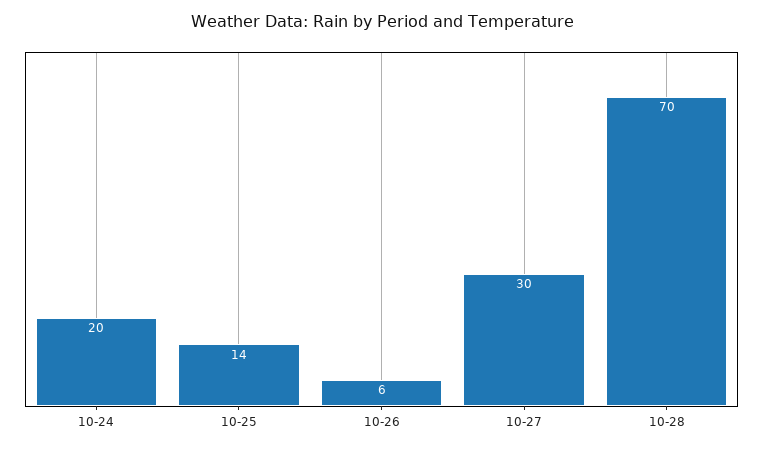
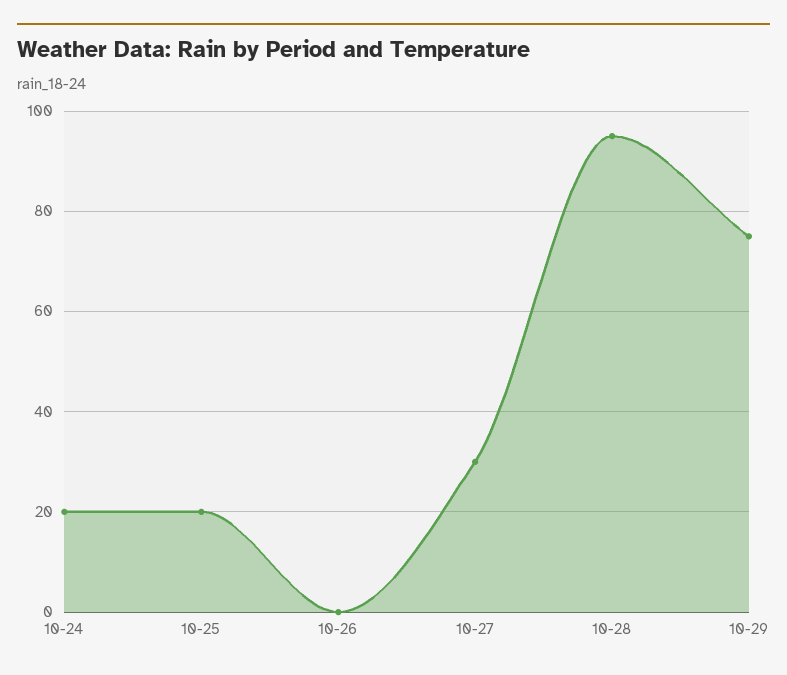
10-25: 14 -> 20
10-26: 6 -> 0
10-28: 70 -> 95
10-29: none -> 75

